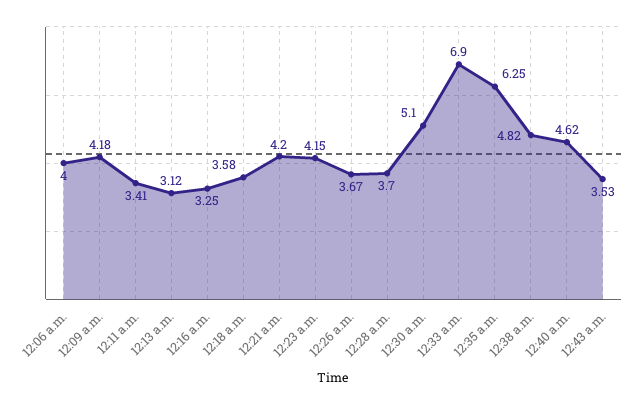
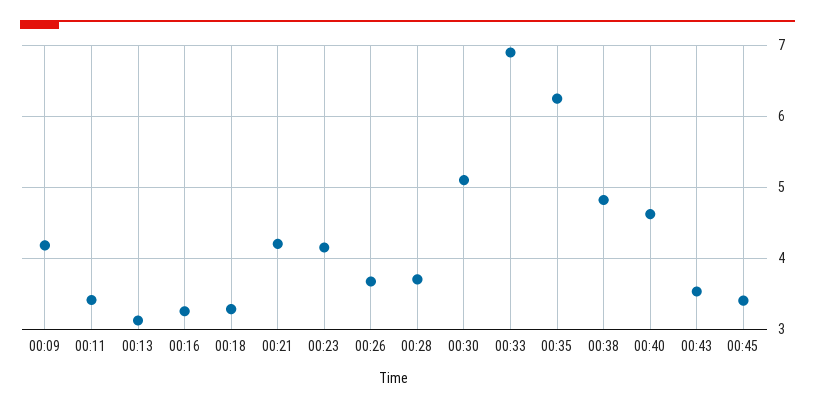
12:06 a.m.: 4 -> none
12:18 a.m.: 3.58 -> 3.3
00:45: none -> 3.4

